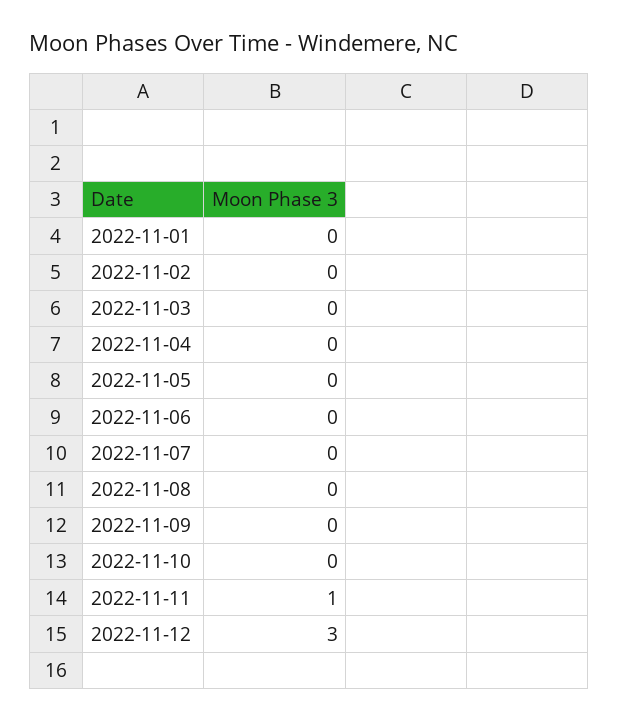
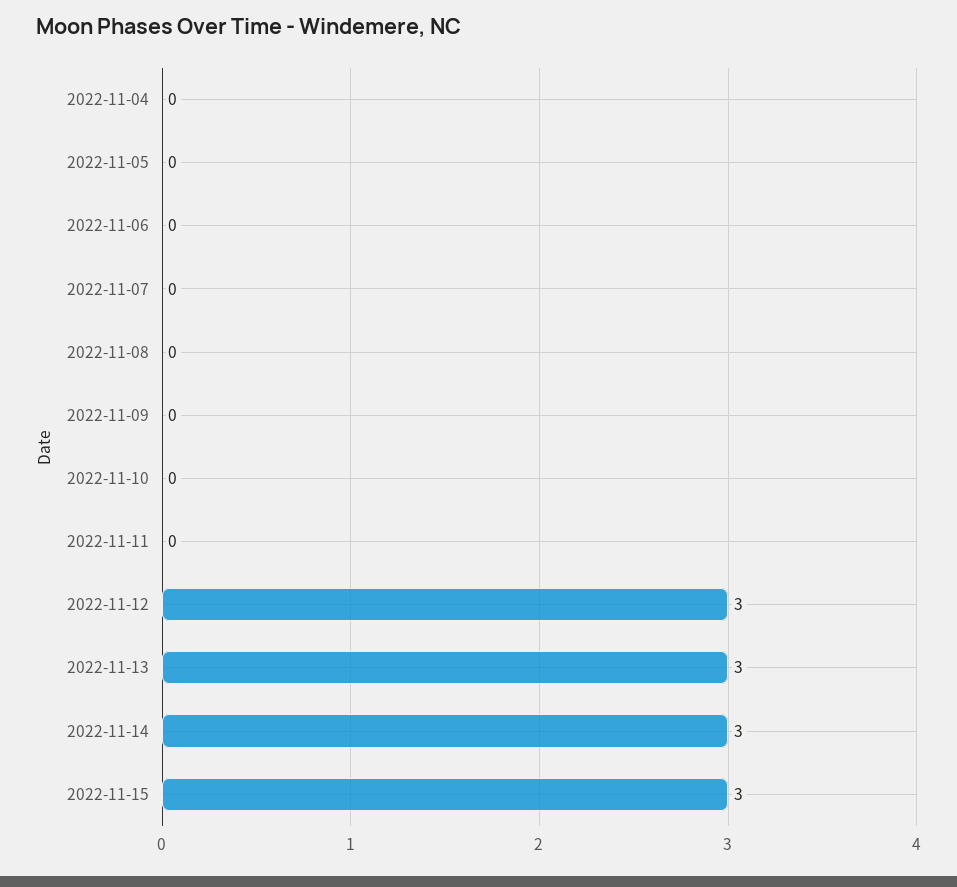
2022-11-01: 0 -> none
2022-11-02: 0 -> none
2022-11-03: 0 -> none
2022-11-11: 1 -> 0
2022-11-13: none -> 3
2022-11-14: none -> 3
2022-11-15: none -> 3

